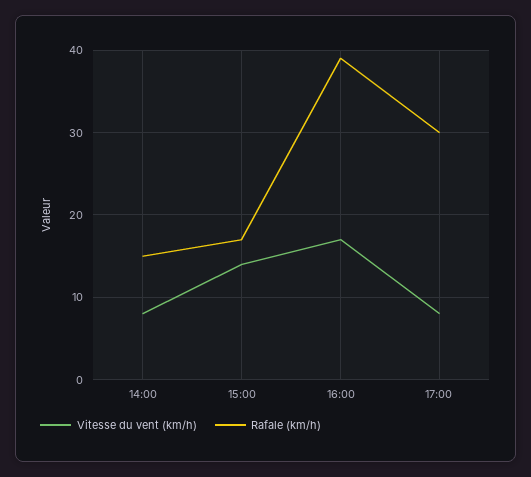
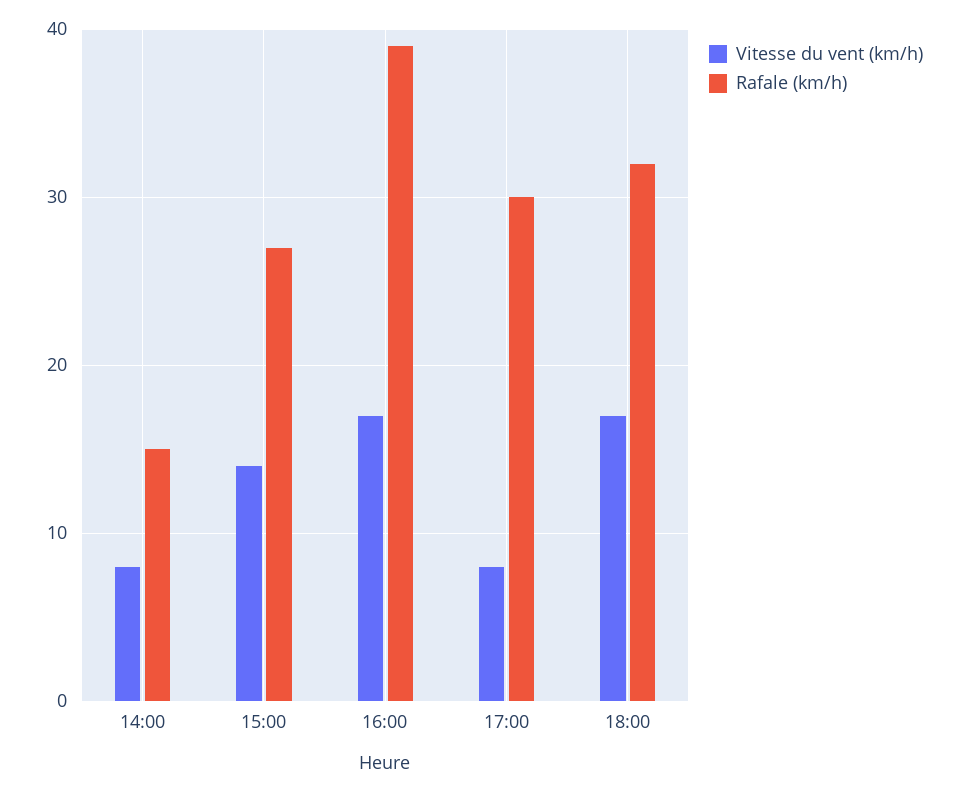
Rafale (km/h), 15:00: 17 -> 27
Vitesse du vent (km/h), 18:00: none -> 17
Rafale (km/h), 18:00: none -> 32

